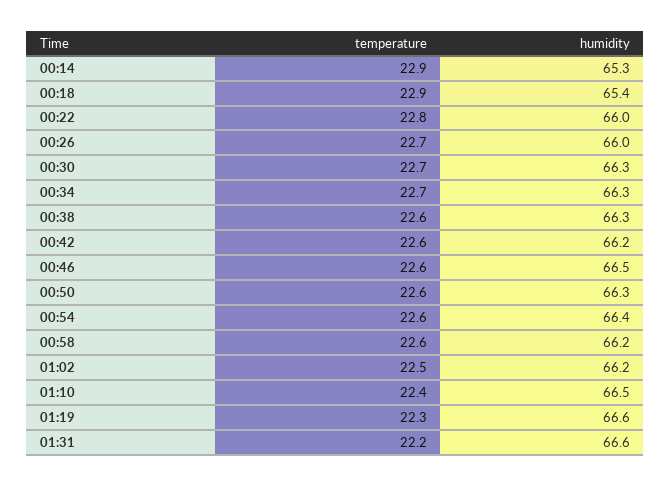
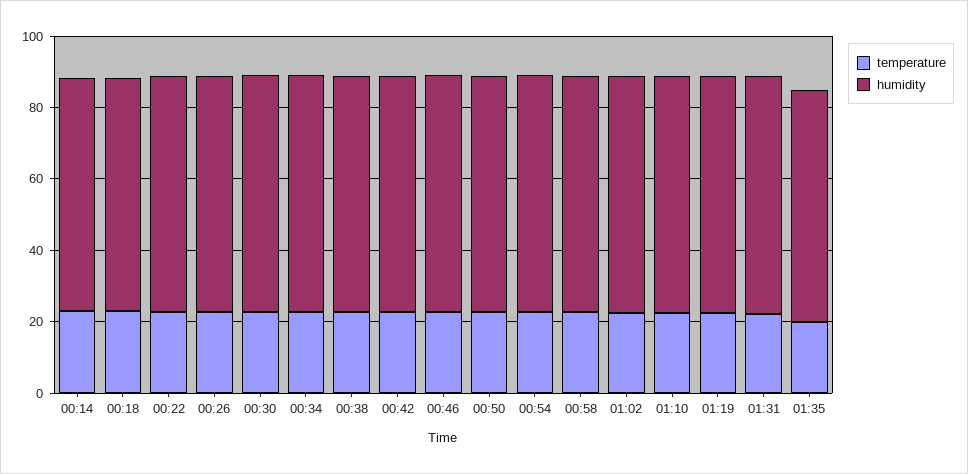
temperature, 01:35: none -> 20
humidity, 01:35: none -> 65

